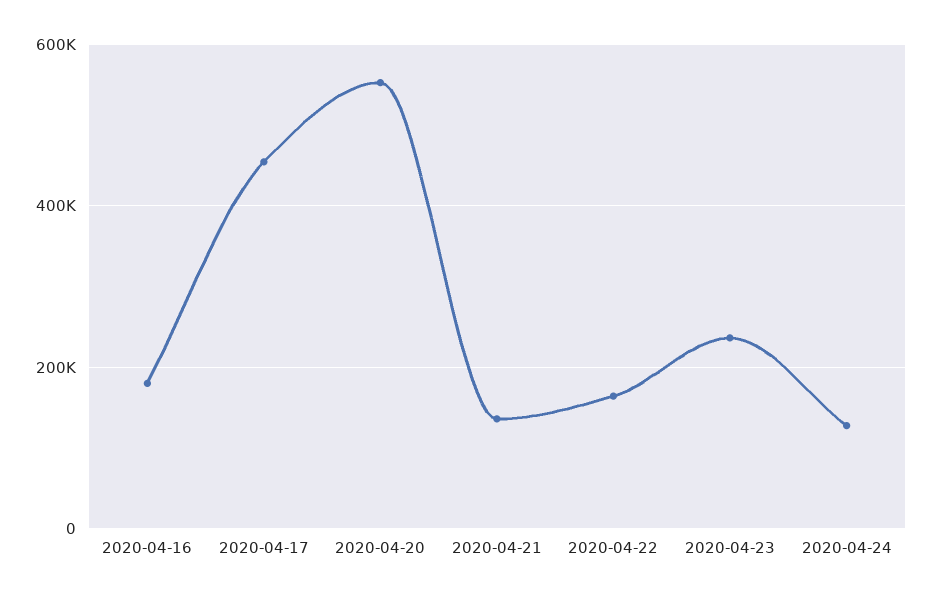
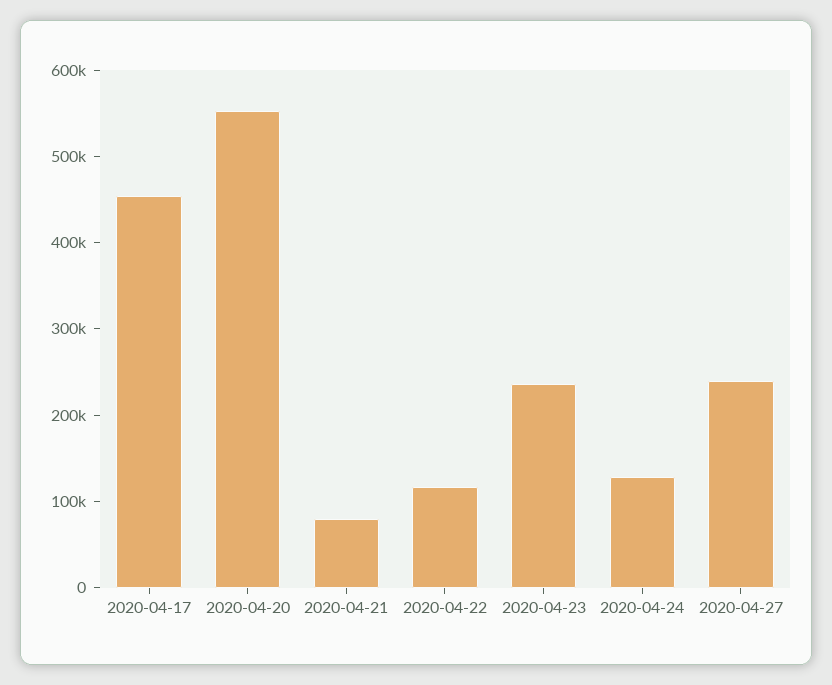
2020-04-16: 180000 -> none
2020-04-21: 140000 -> 80000
2020-04-22: 160000 -> 120000
2020-04-27: none -> 240000

